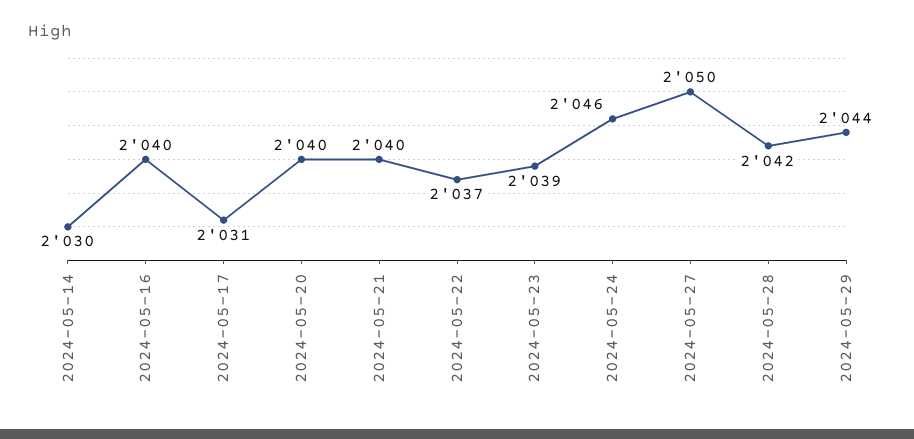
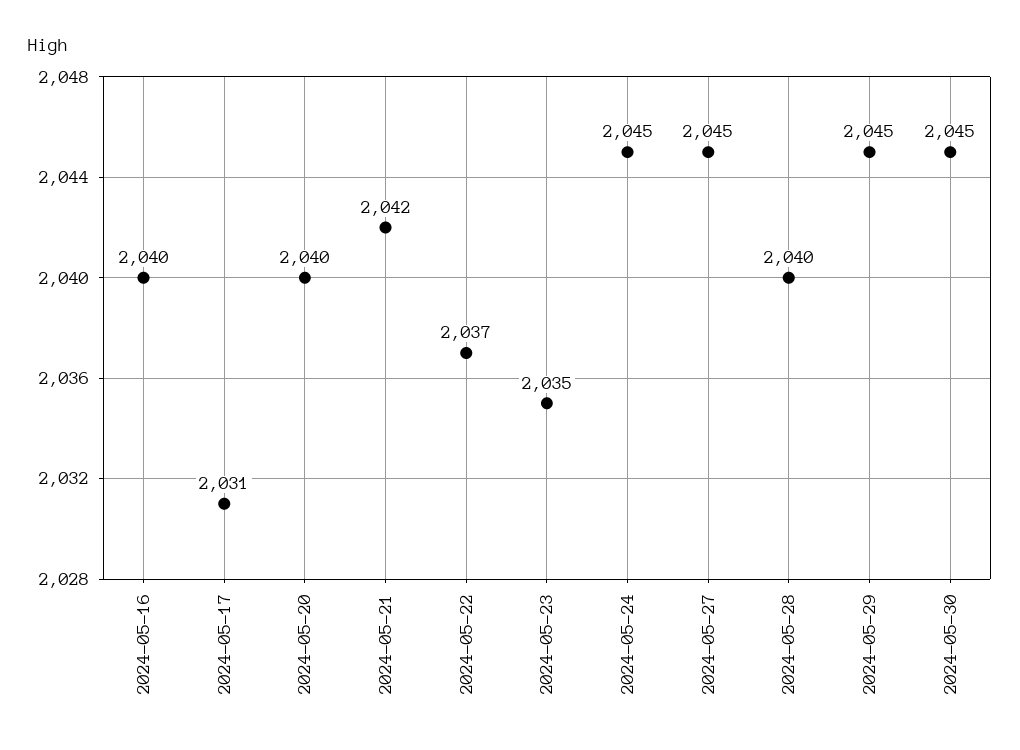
2024-05-14: 2030 -> none
2024-05-21: 2040 -> 2042
2024-05-23: 2039 -> 2035
2024-05-24: 2046 -> 2045
2024-05-27: 2050 -> 2045
2024-05-28: 2042 -> 2040
2024-05-29: 2044 -> 2045
2024-05-30: none -> 2045

